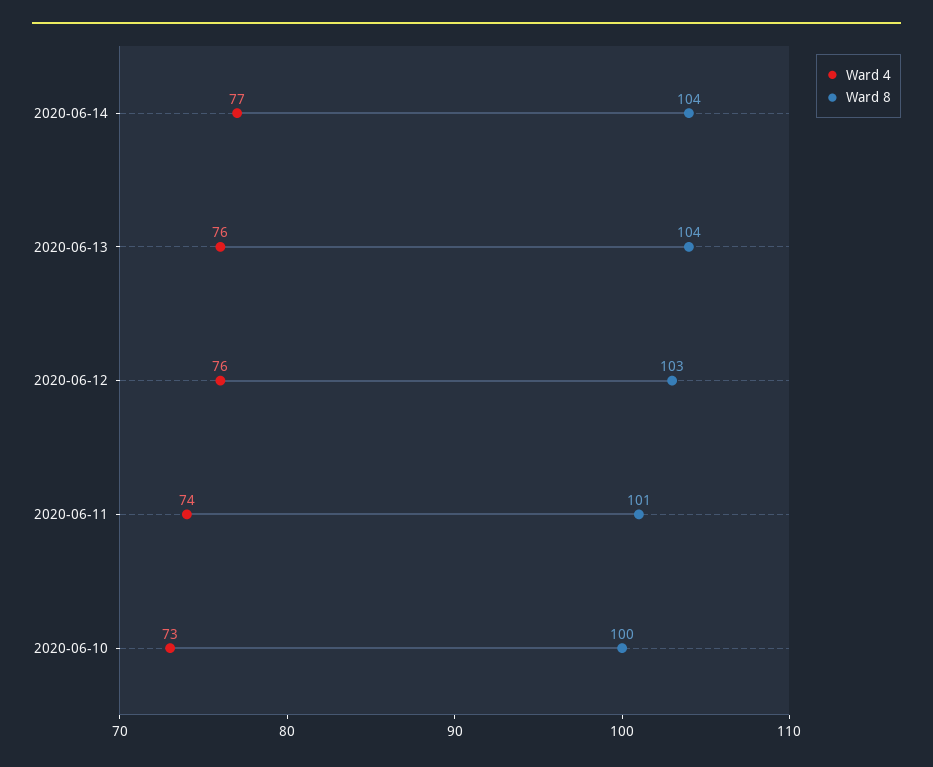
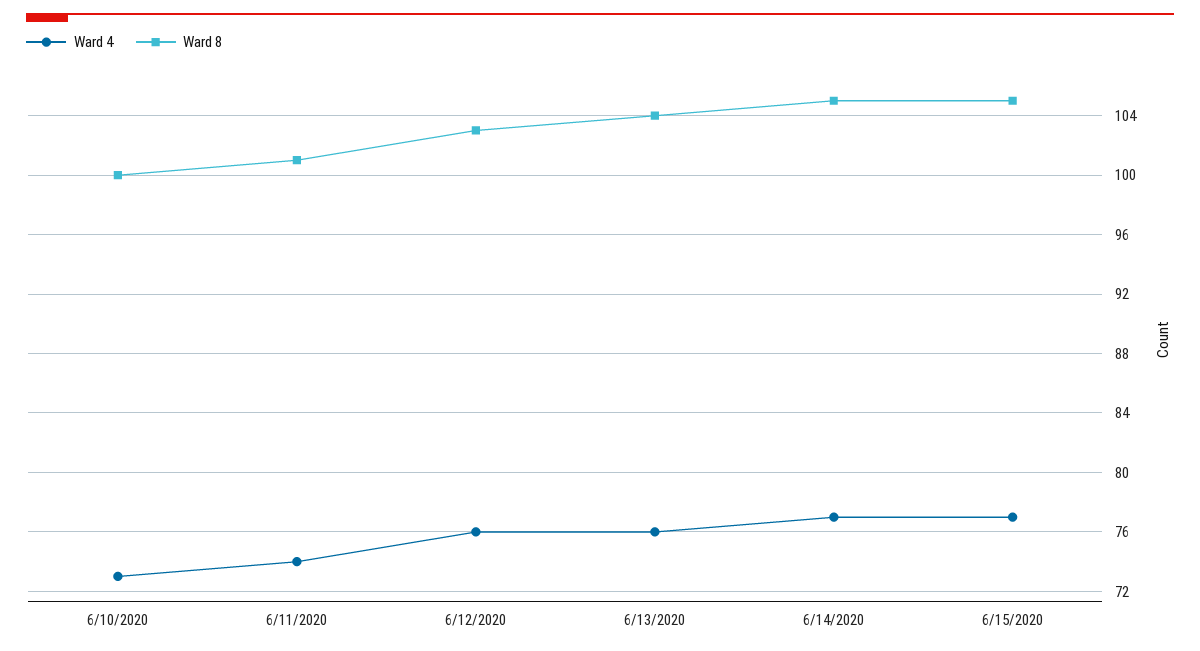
Ward 8, 2020-06-14: 104 -> 105
Ward 4, 6/15/2020: none -> 77
Ward 8, 6/15/2020: none -> 105

